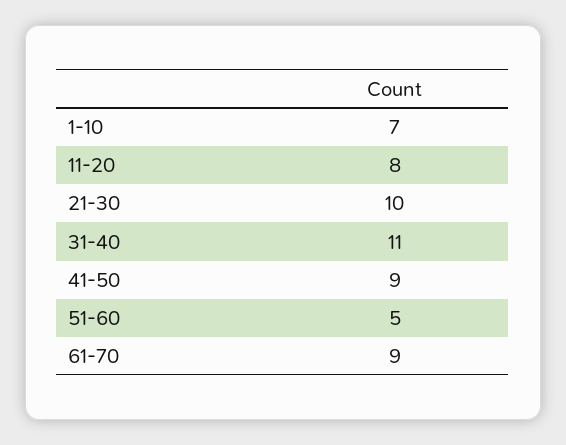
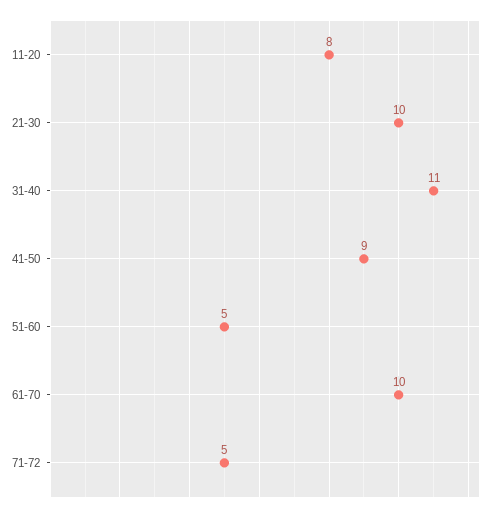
1-10: 7 -> none
61-70: 9 -> 10
71-72: none -> 5

